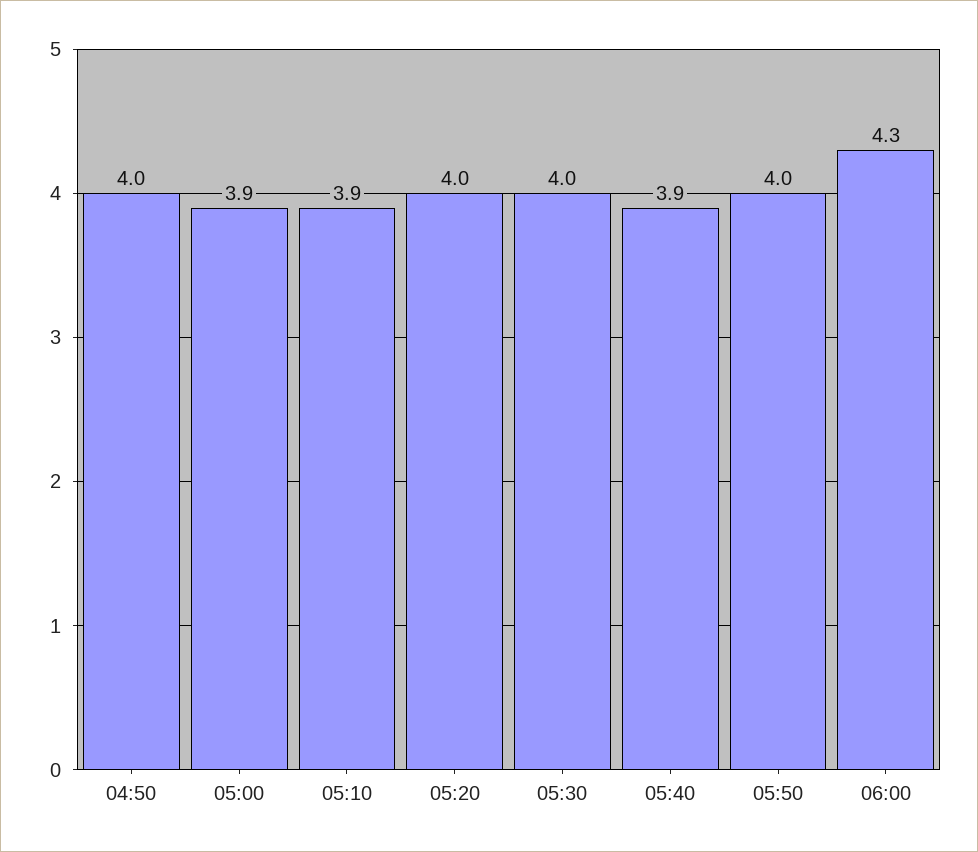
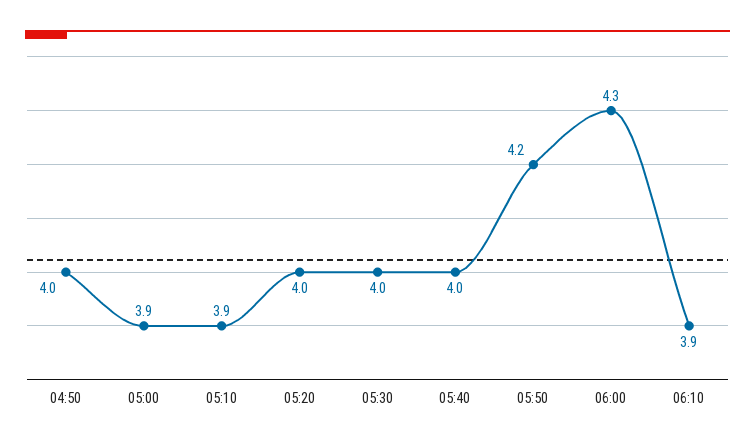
05:40: 3.9 -> 4
05:50: 4 -> 4.2
06:10: none -> 3.9

